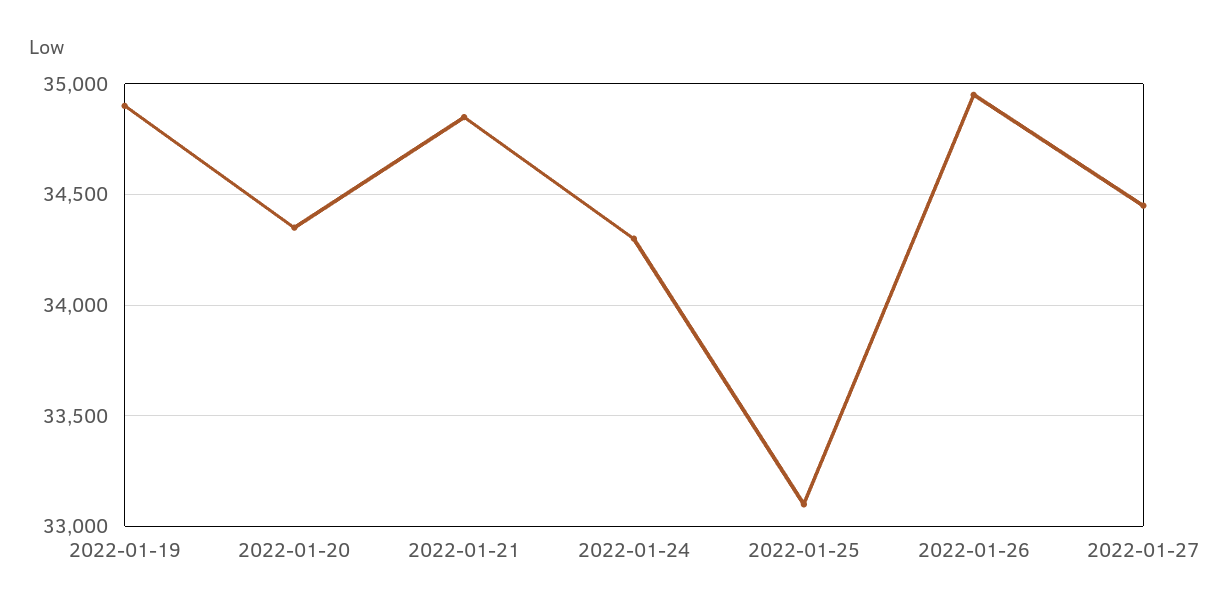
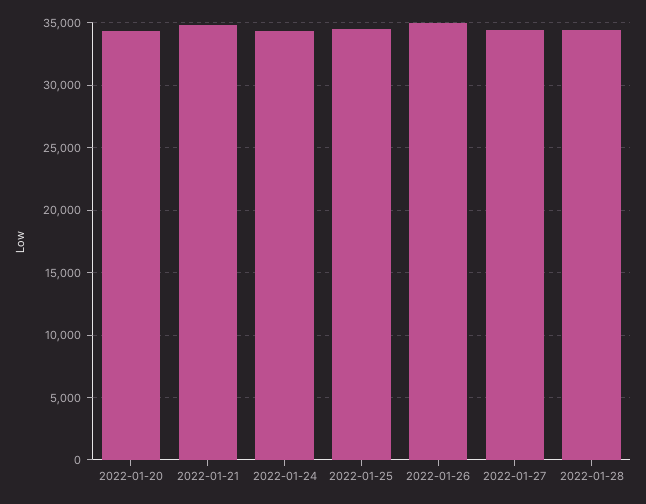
2022-01-19: 34900 -> none
2022-01-25: 33100 -> 34500
2022-01-28: none -> 34500

